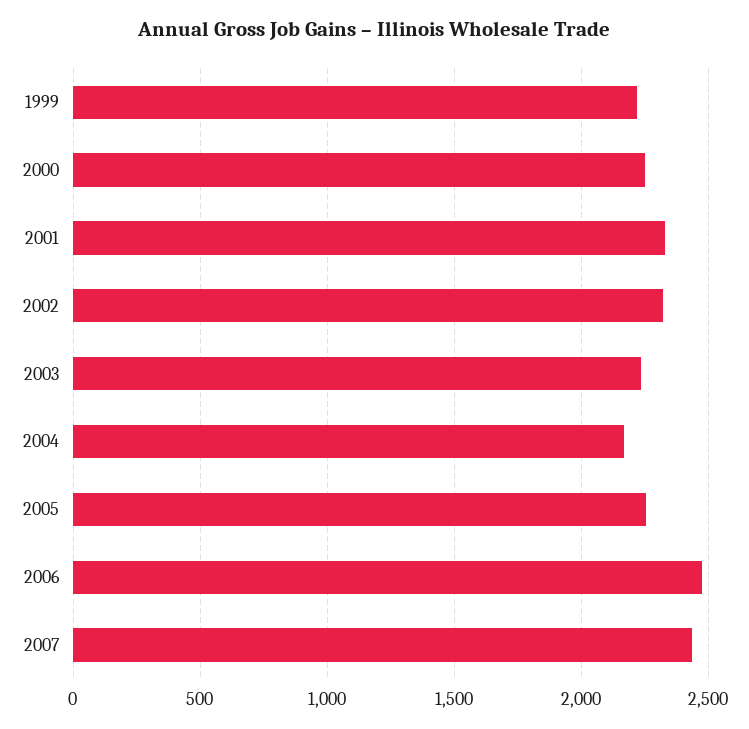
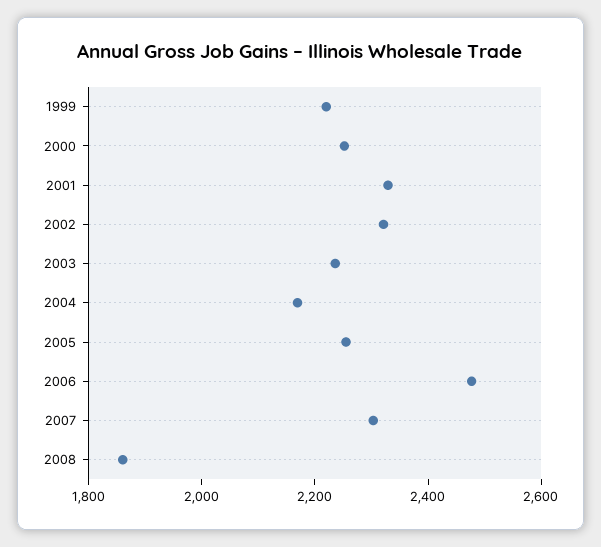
2007: 2450 -> 2300
2008: none -> 1850

